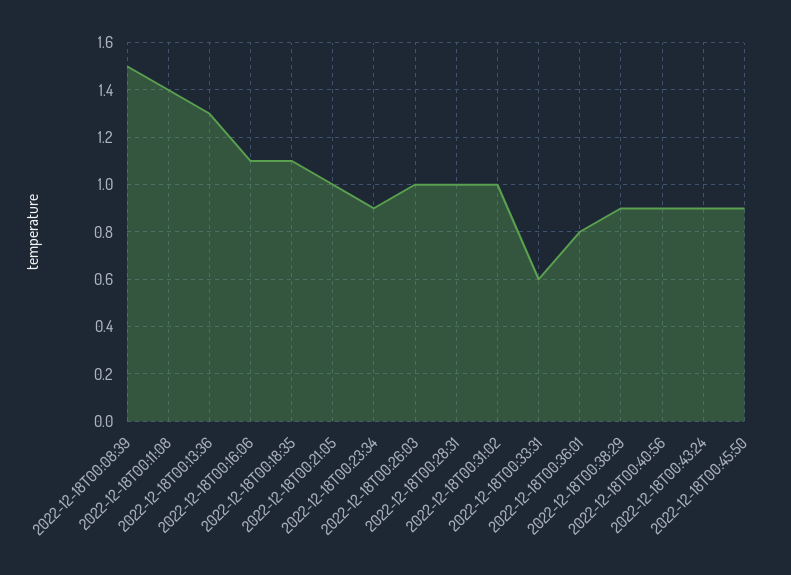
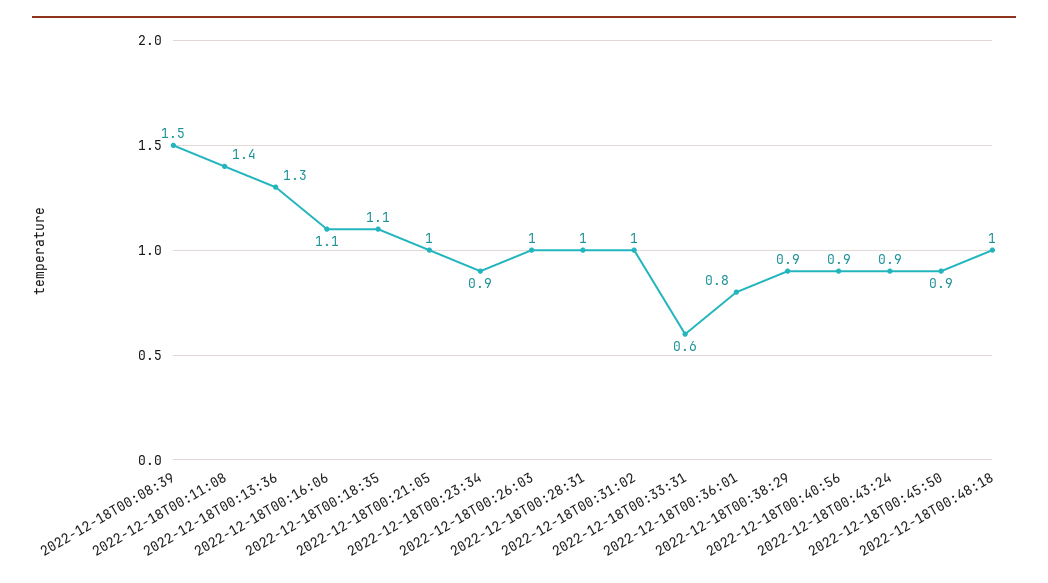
2022-12-18T00:48:18: none -> 1

